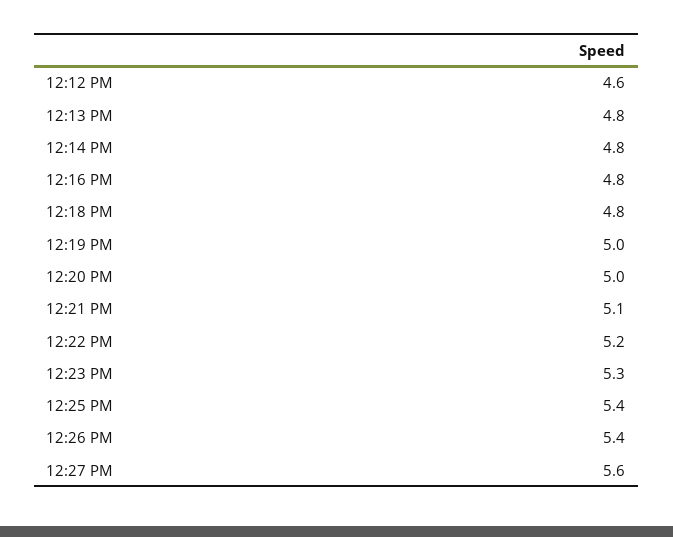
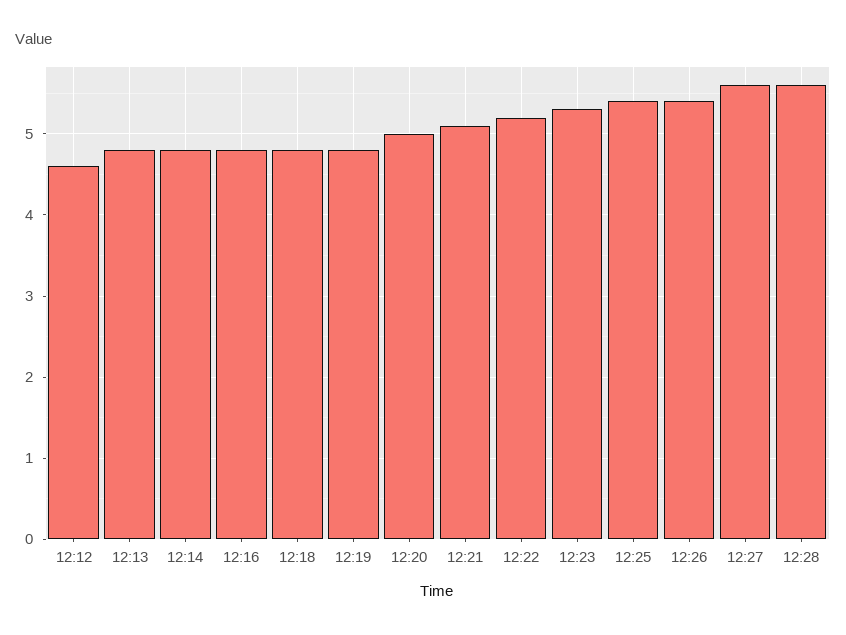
12:19 PM: 5 -> 4.8
12:28: none -> 5.6

